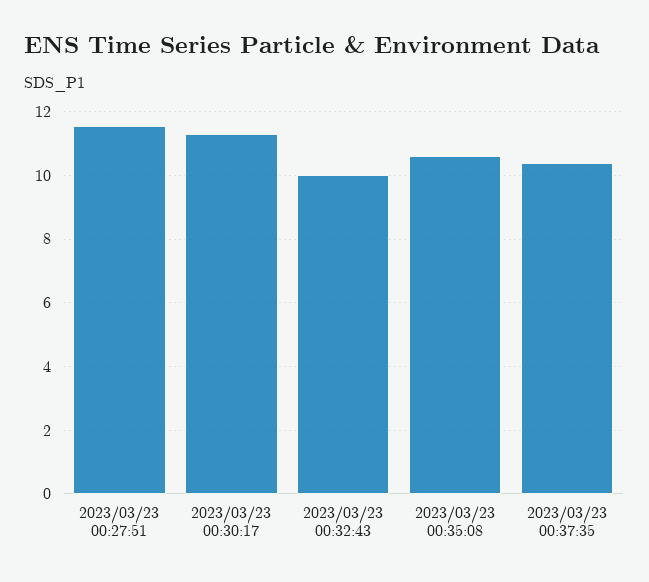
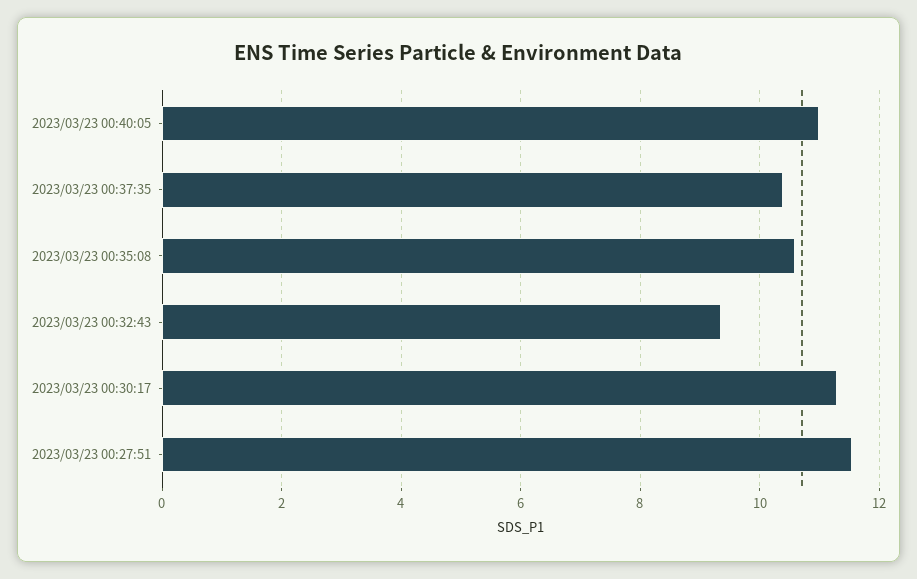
2023/03/23 00:32:43: 10 -> 9.4
2023/03/23 00:40:05: none -> 11

